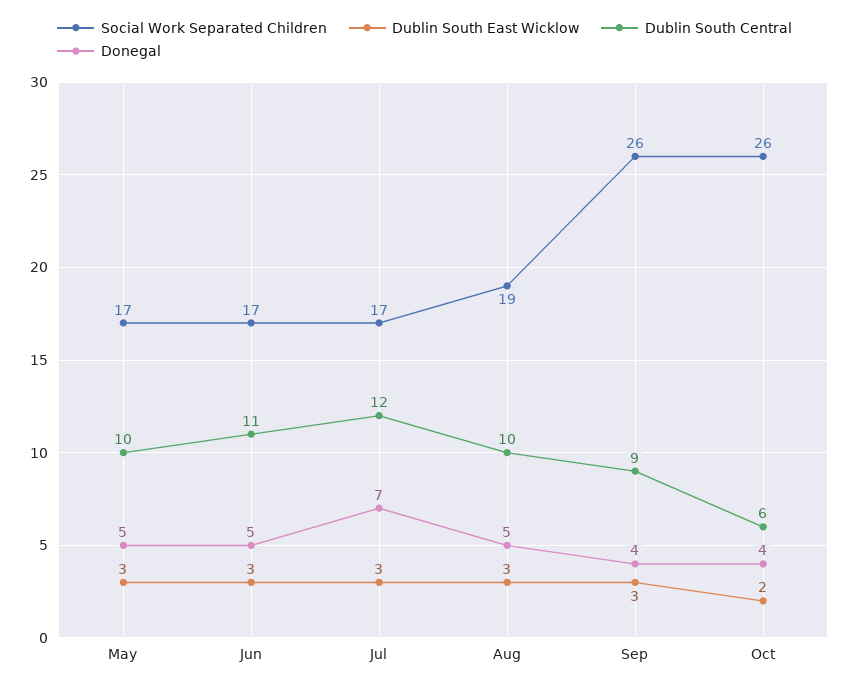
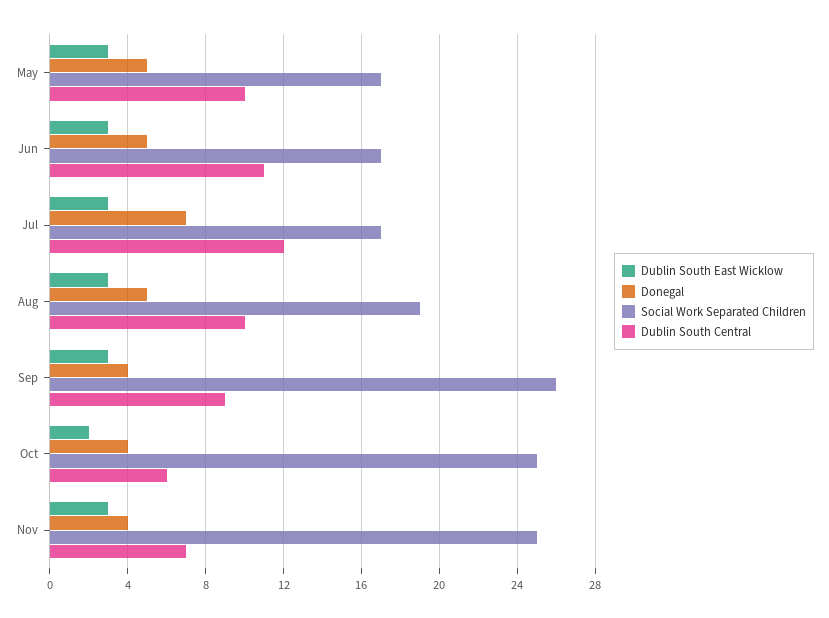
Social Work Separated Children, Oct: 26 -> 25
Dublin South East Wicklow, Nov: none -> 3
Donegal, Nov: none -> 4
Social Work Separated Children, Nov: none -> 25
Dublin South Central, Nov: none -> 7

